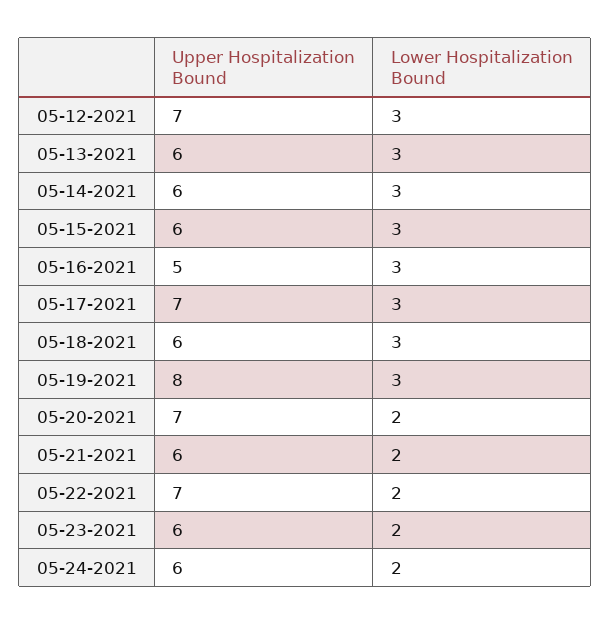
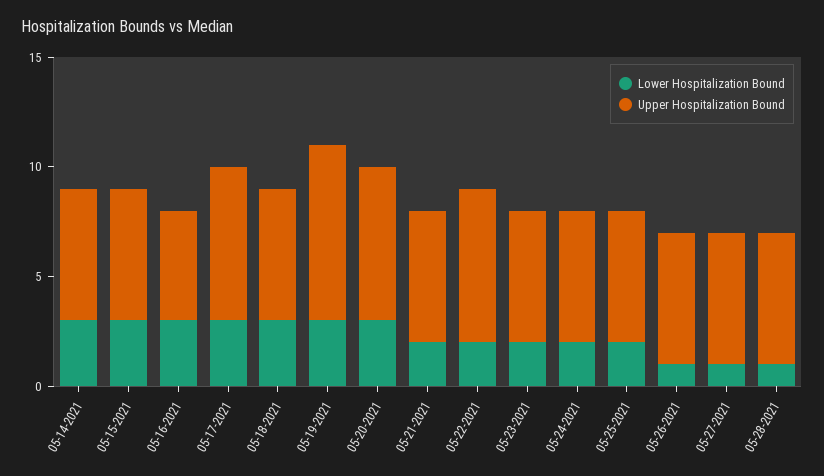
Upper Hospitalization Bound, 05-12-2021: 7 -> none
Lower Hospitalization Bound, 05-12-2021: 3 -> none
Upper Hospitalization Bound, 05-13-2021: 6 -> none
Lower Hospitalization Bound, 05-13-2021: 3 -> none
Lower Hospitalization Bound, 05-20-2021: 2 -> 3
Lower Hospitalization Bound, 05-25-2021: none -> 2
Upper Hospitalization Bound, 05-25-2021: none -> 6
Lower Hospitalization Bound, 05-26-2021: none -> 1
Upper Hospitalization Bound, 05-26-2021: none -> 6
Lower Hospitalization Bound, 05-27-2021: none -> 1
Upper Hospitalization Bound, 05-27-2021: none -> 6
Lower Hospitalization Bound, 05-28-2021: none -> 1
Upper Hospitalization Bound, 05-28-2021: none -> 6

